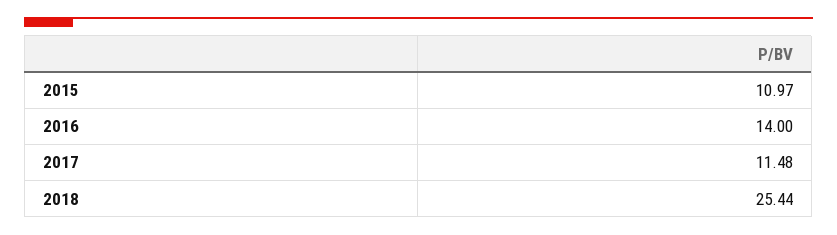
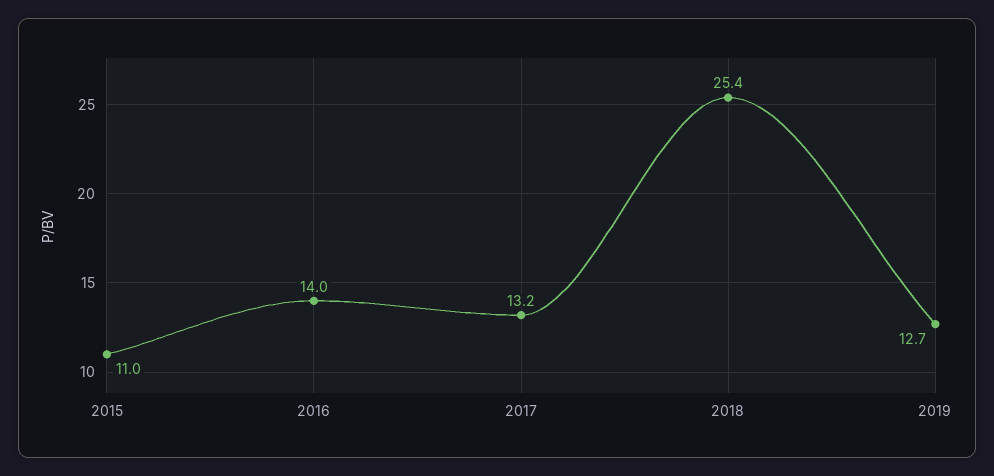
2017: 11.48 -> 13.2
2019: none -> 12.7

